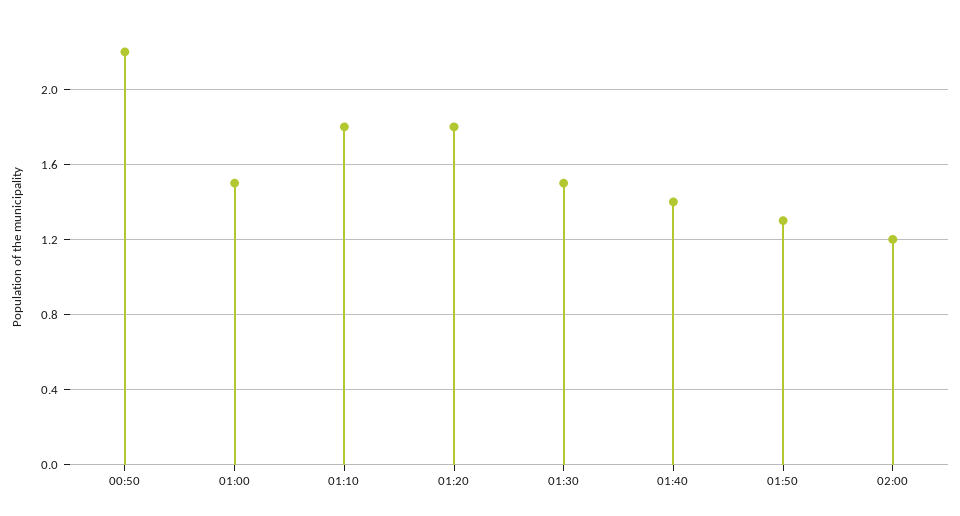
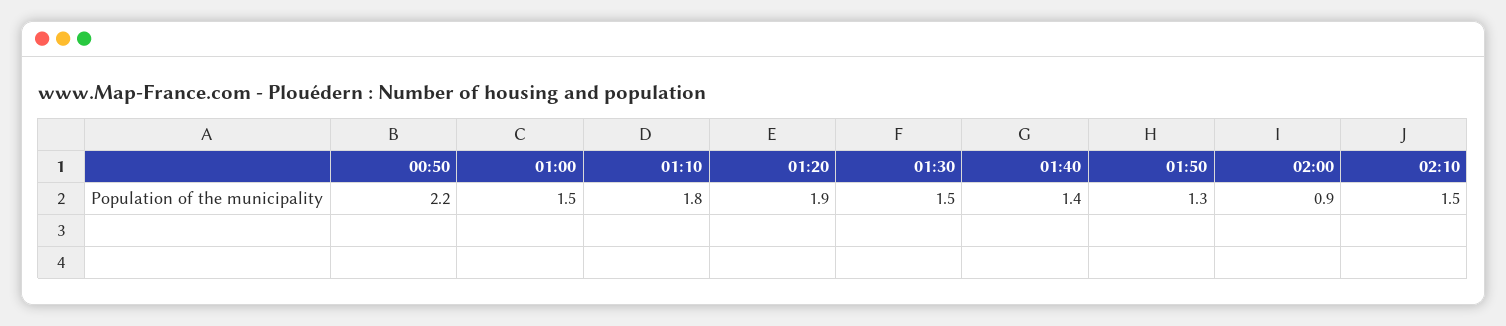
01:20: 1.8 -> 1.9
02:00: 1.2 -> 0.9
02:10: none -> 1.5

